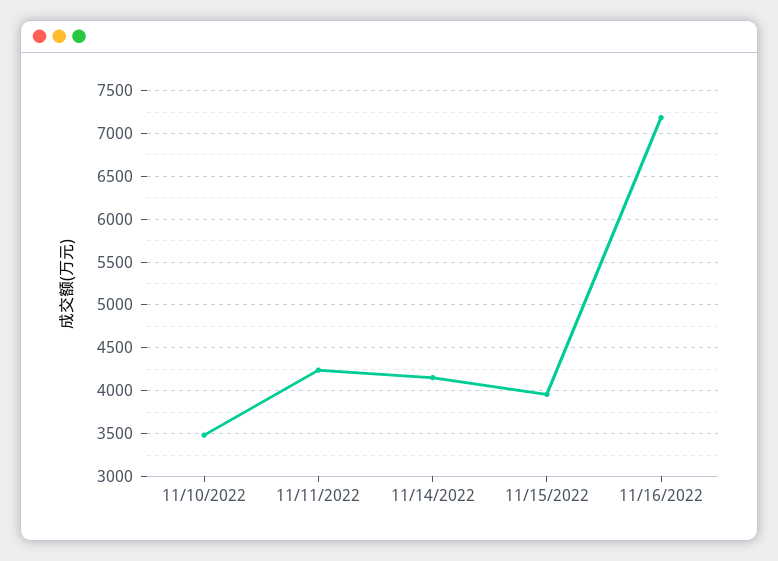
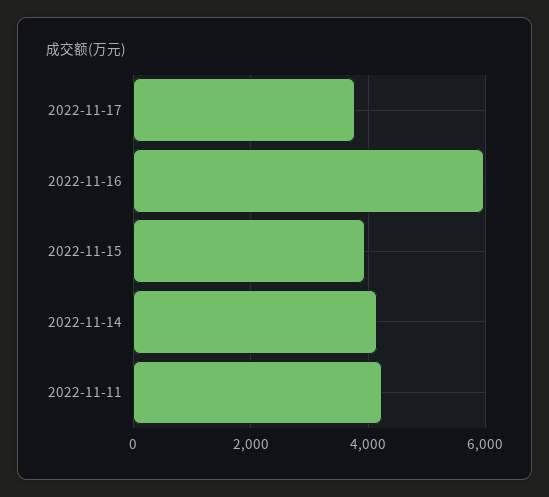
11/10/2022: 3500 -> none
11/16/2022: 7200 -> 6000
2022-11-17: none -> 3800

